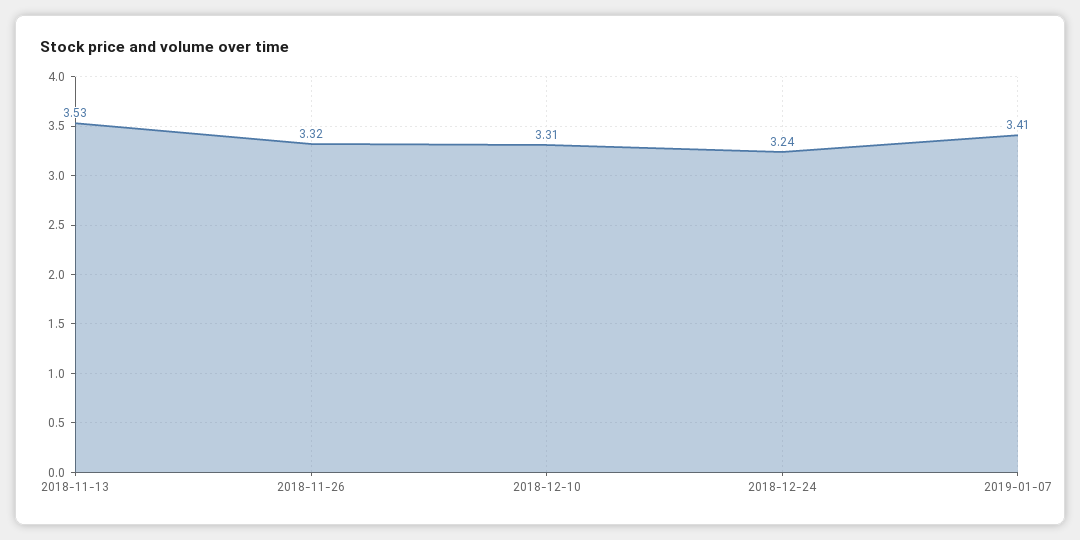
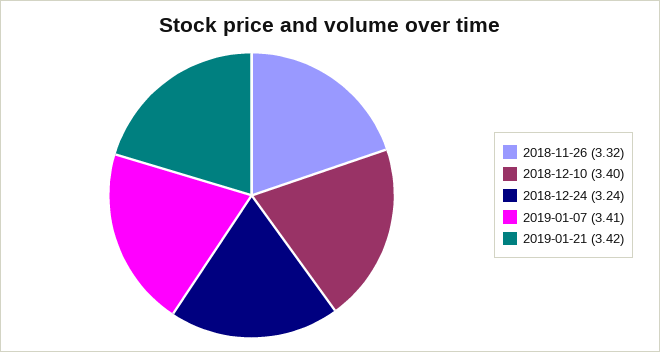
2018-11-13: 3.53 -> none
2018-12-10: 3.31 -> 3.4
2019-01-21: none -> 3.42

